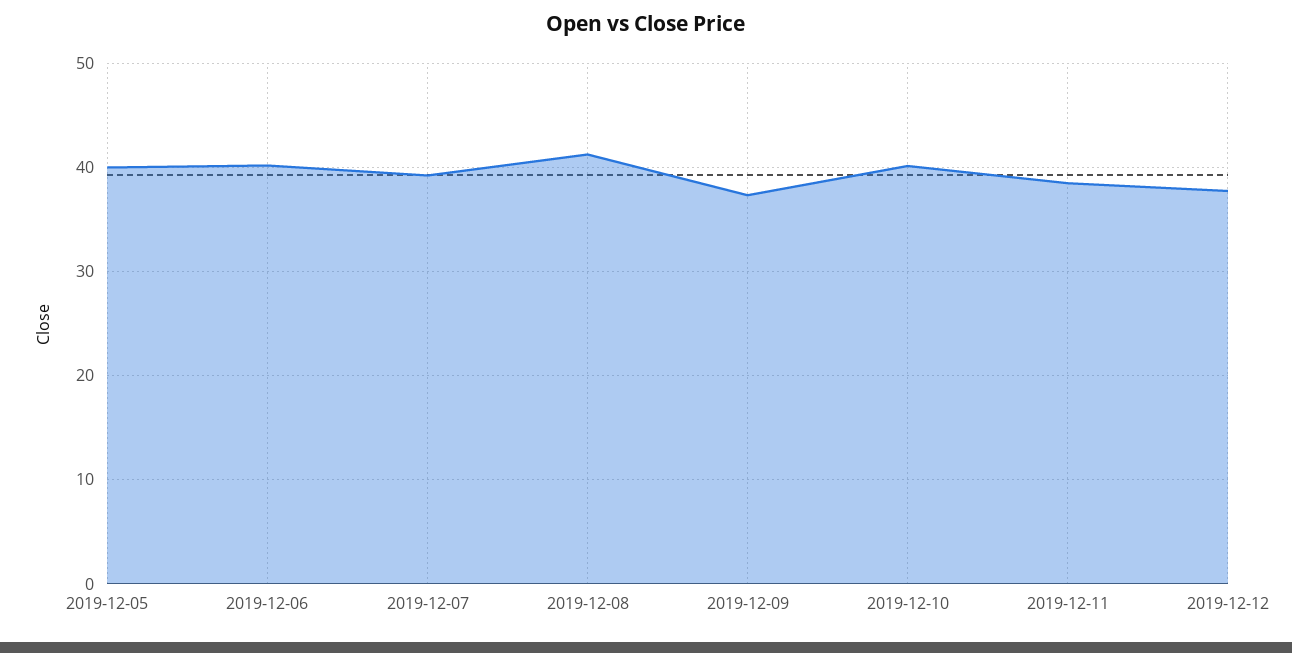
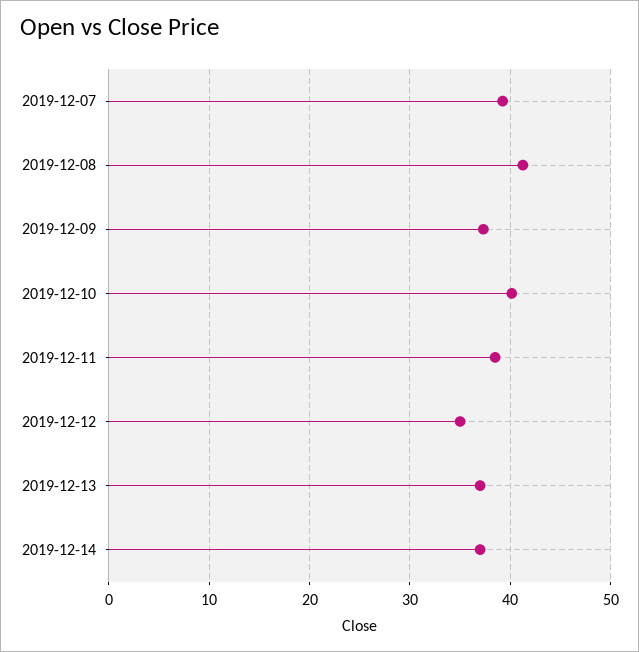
2019-12-05: 40 -> none
2019-12-06: 40 -> none
2019-12-12: 38 -> 35
2019-12-13: none -> 37
2019-12-14: none -> 37

